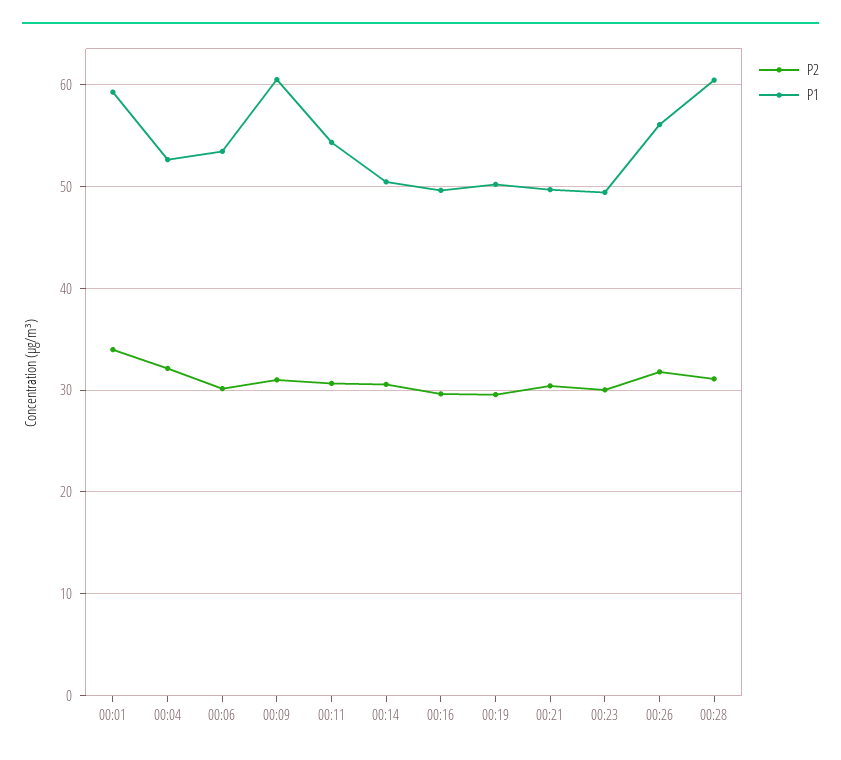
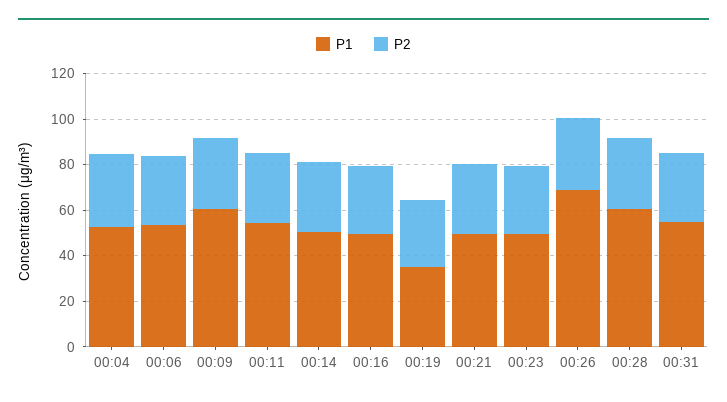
P2, 00:01: 34 -> none
P1, 00:01: 59 -> none
P1, 00:19: 50 -> 35
P1, 00:26: 56 -> 70
P1, 00:31: none -> 55
P2, 00:31: none -> 30

